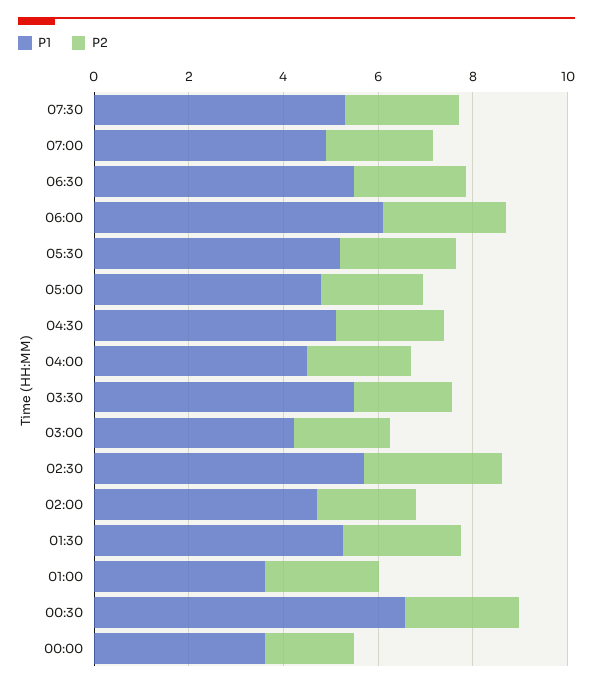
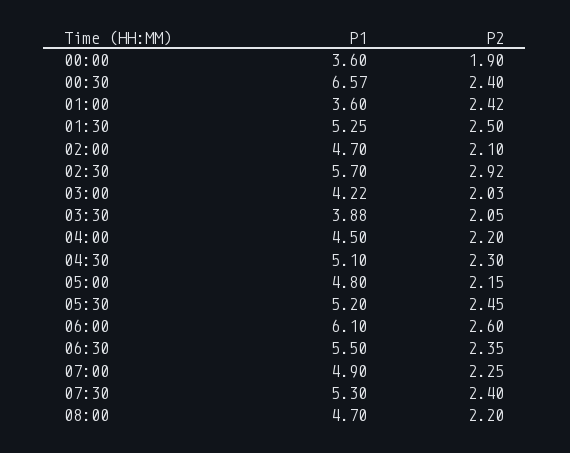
P1, 03:30: 5.5 -> 3.88
P1, 08:00: none -> 4.7
P2, 08:00: none -> 2.2

